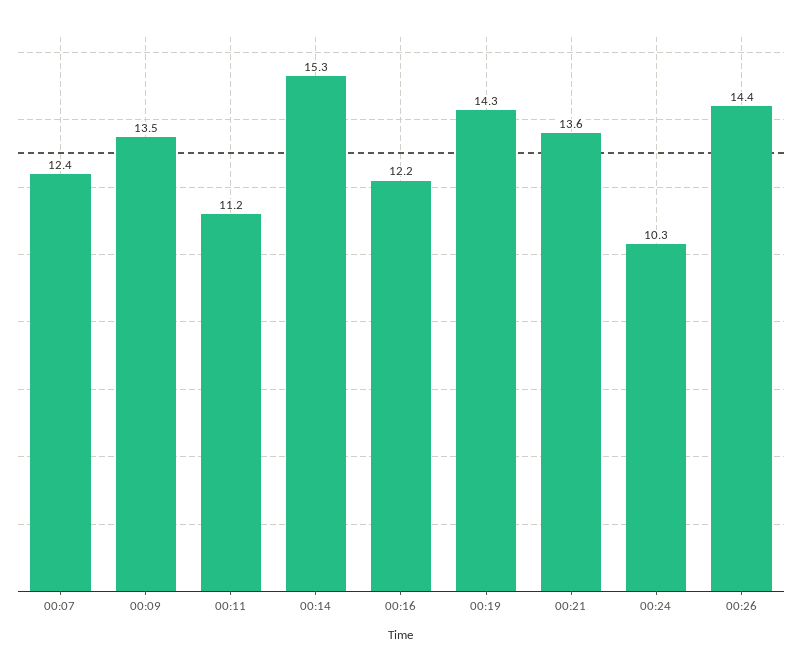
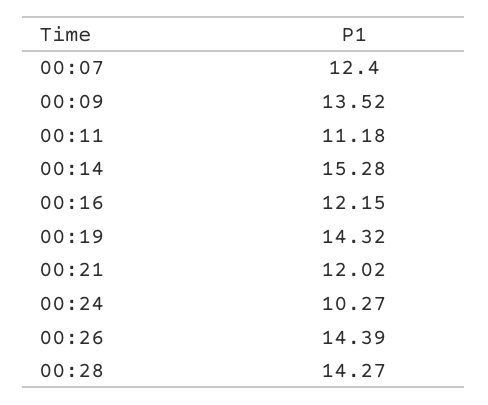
00:21: 13.6 -> 12.02
00:28: none -> 14.27

